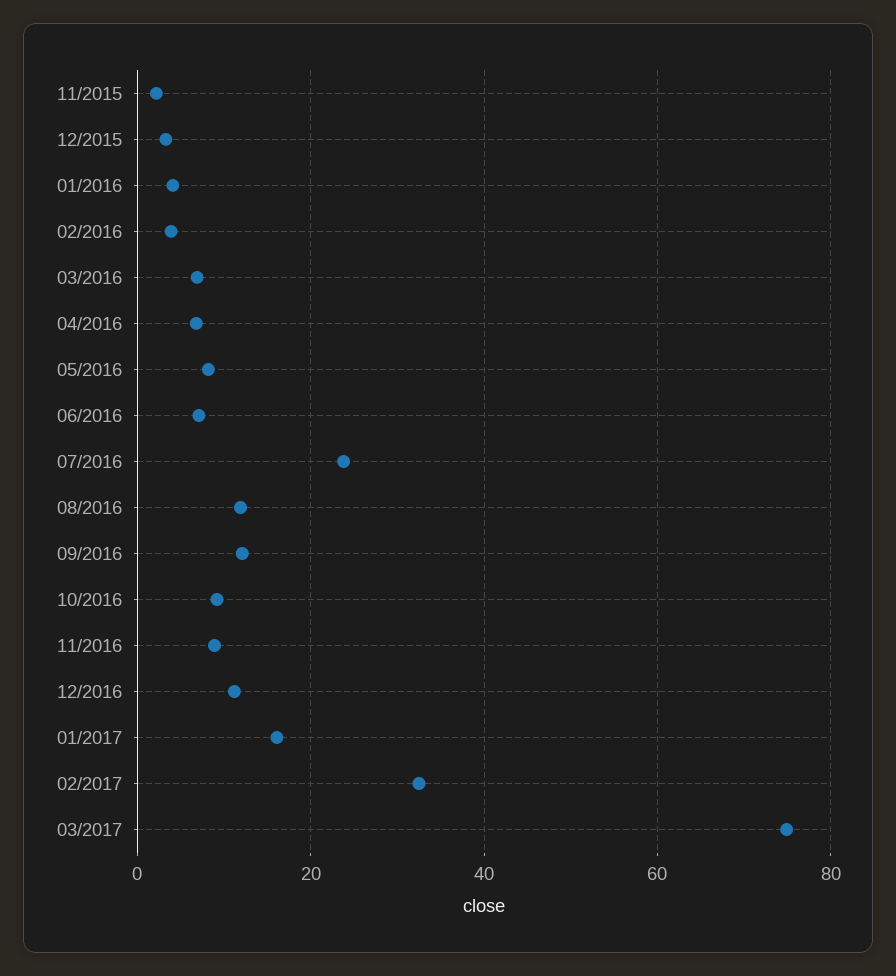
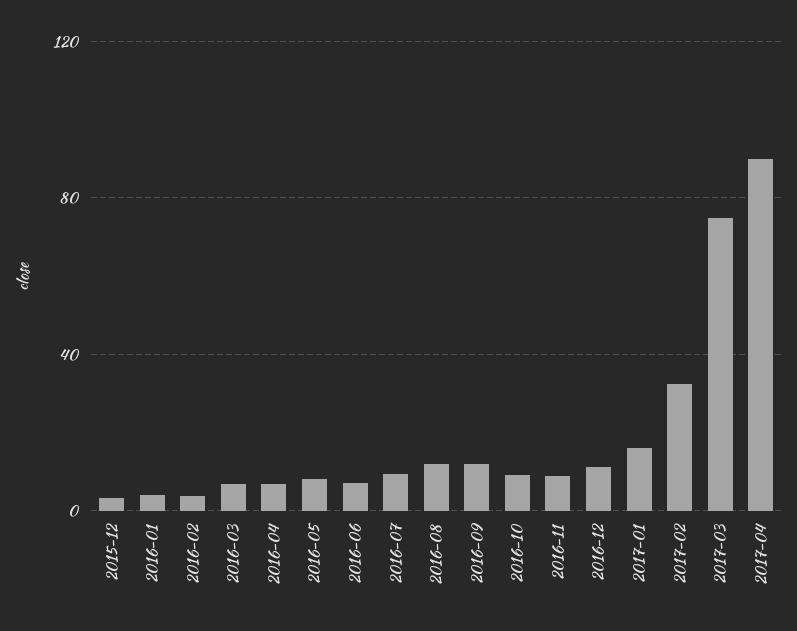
11/2015: 2 -> none
07/2016: 24 -> 10
2017-04: none -> 90

